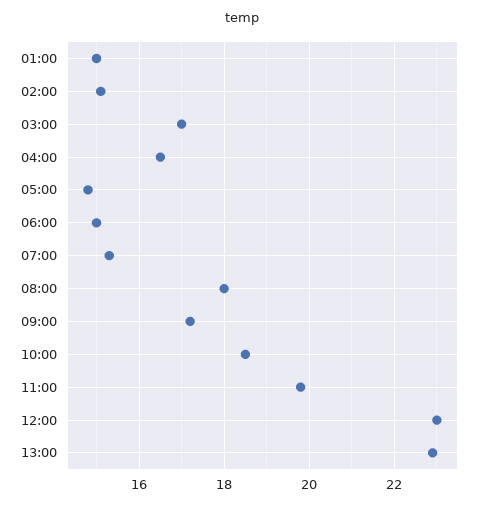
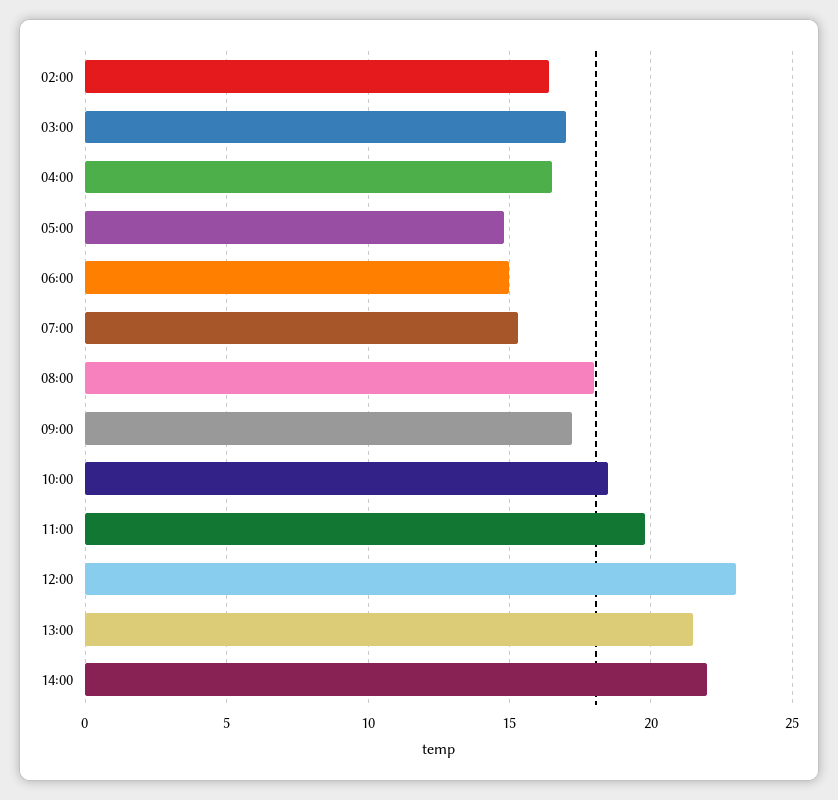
01:00: 15 -> none
02:00: 15 -> 16.5
13:00: 23 -> 21.5
14:00: none -> 22

